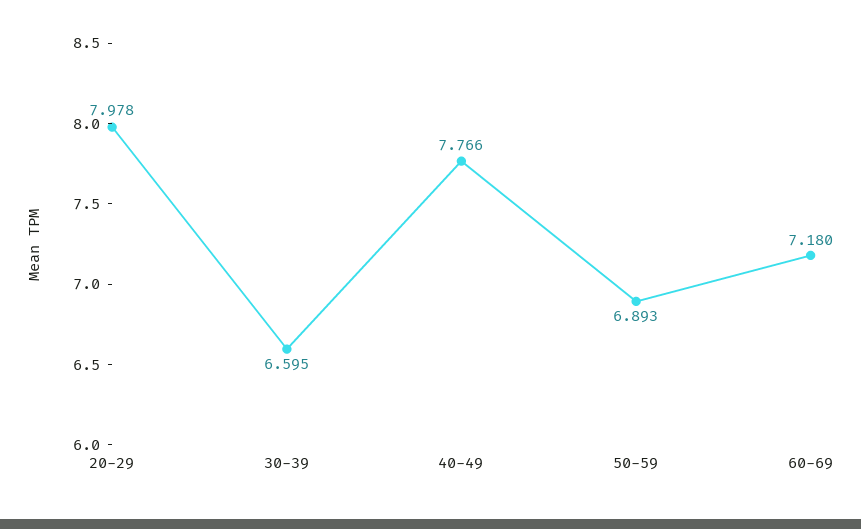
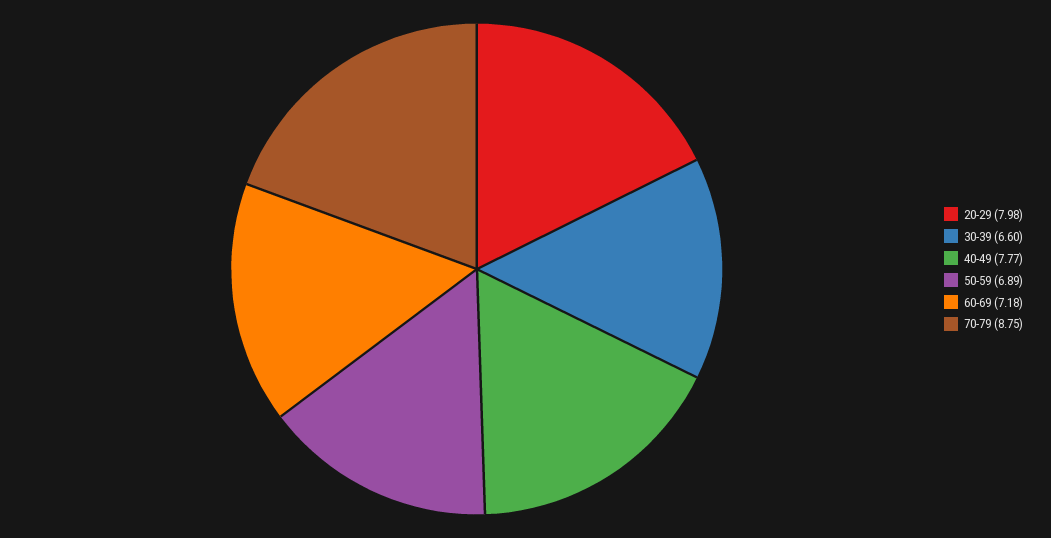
70-79: none -> 8.75

